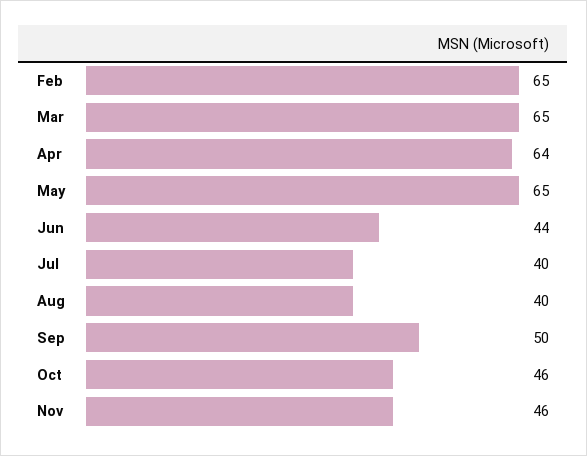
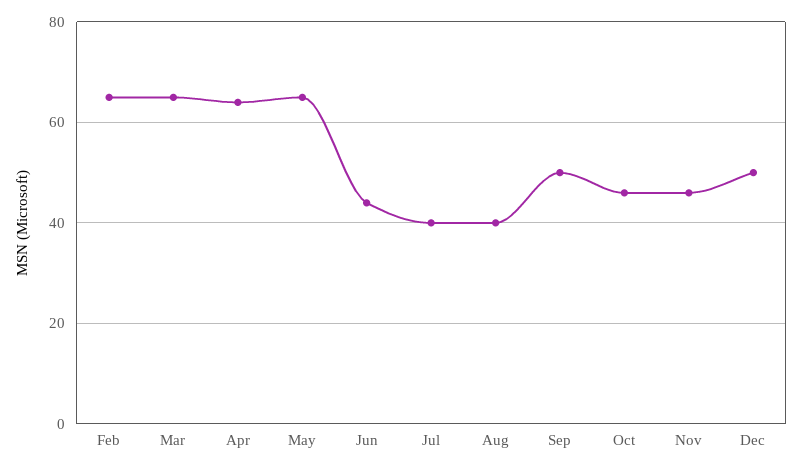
Dec: none -> 50

